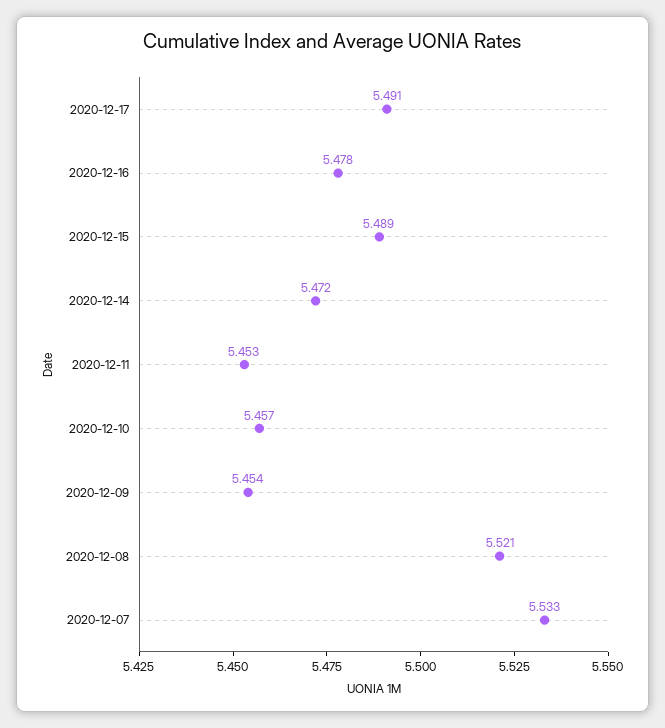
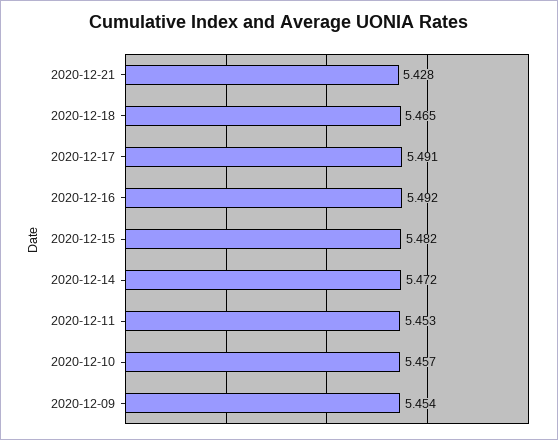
2020-12-16: 5.478 -> 5.492
2020-12-15: 5.489 -> 5.482
2020-12-08: 5.521 -> none
2020-12-07: 5.533 -> none
2020-12-21: none -> 5.428
2020-12-18: none -> 5.465

